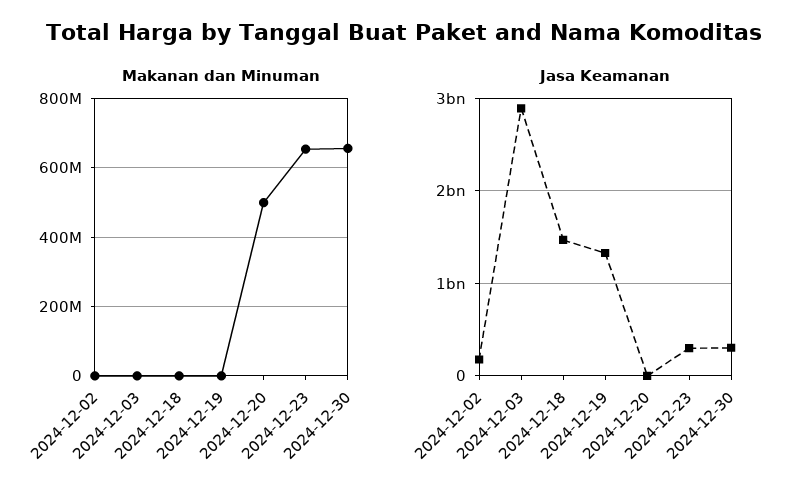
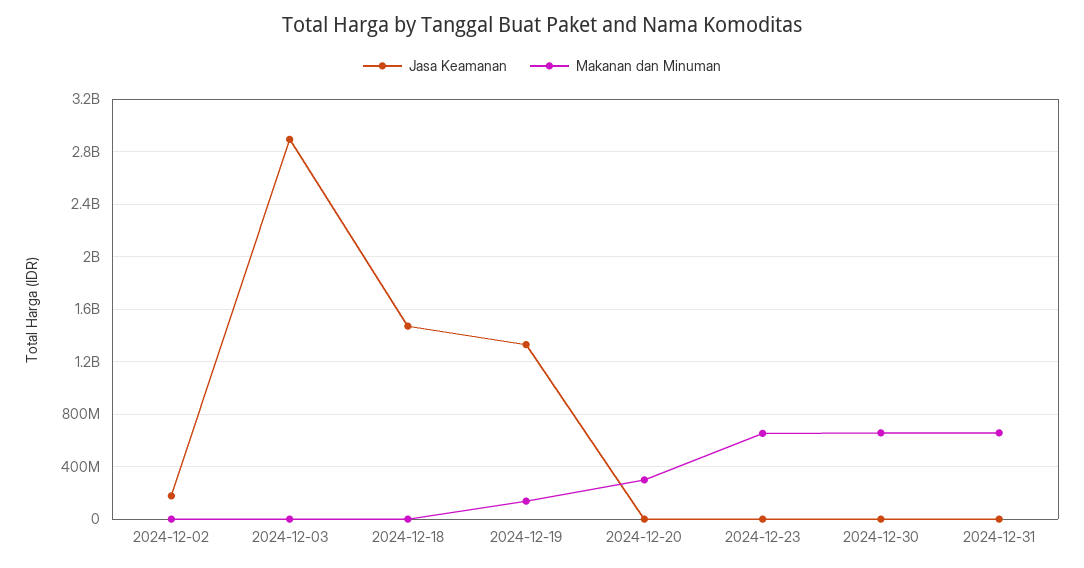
Makanan dan Minuman, 2024-12-19: 0 -> 150000000
Makanan dan Minuman, 2024-12-20: 500000000 -> 300000000
Jasa Keamanan, 2024-12-23: 300000000 -> 0
Jasa Keamanan, 2024-12-30: 300000000 -> 0
Jasa Keamanan, 2024-12-31: none -> 0
Makanan dan Minuman, 2024-12-31: none -> 650000000

